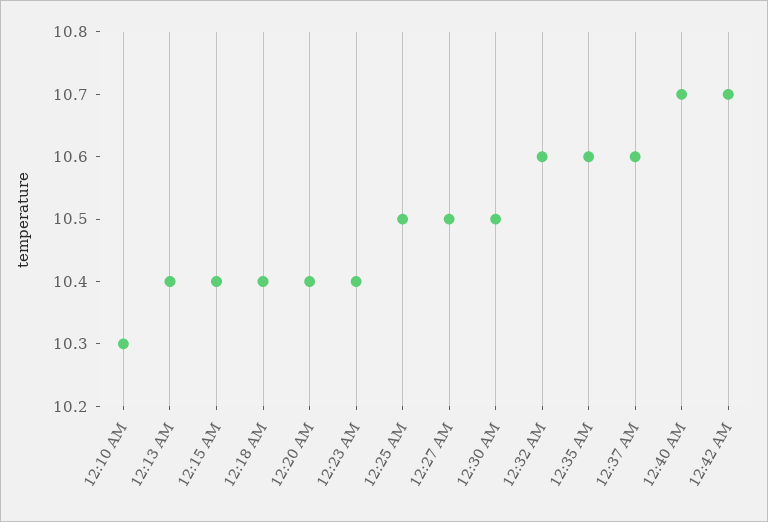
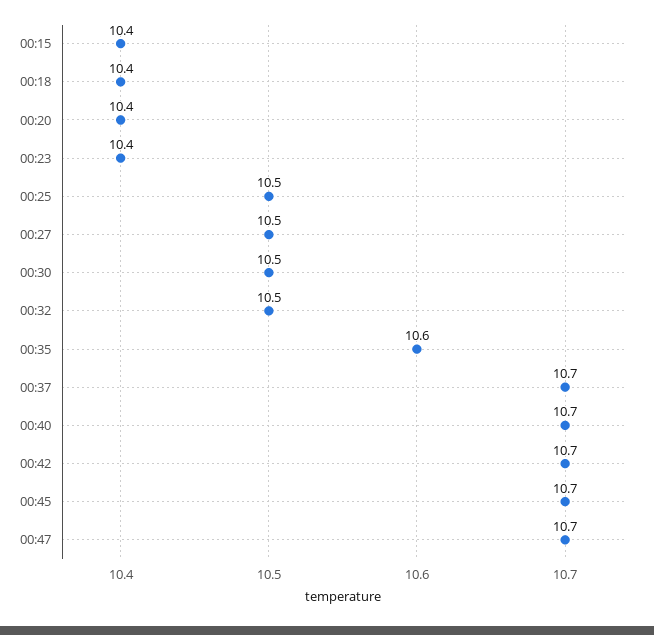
12:10 AM: 10.3 -> none
12:13 AM: 10.4 -> none
12:32 AM: 10.6 -> 10.5
12:37 AM: 10.6 -> 10.7
00:45: none -> 10.7
00:47: none -> 10.7

